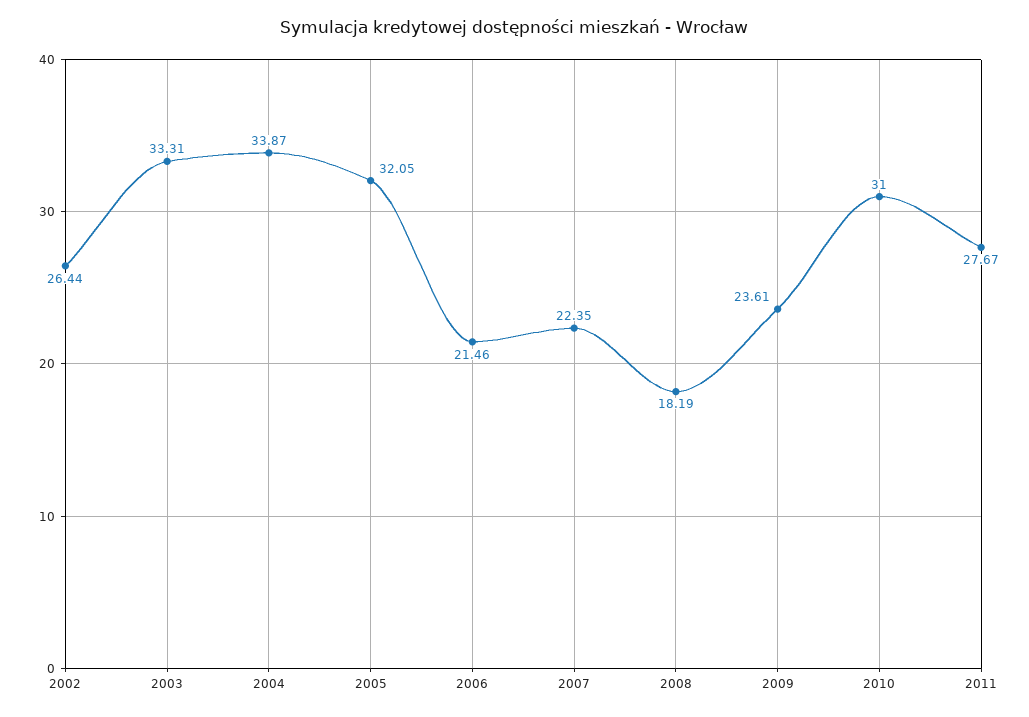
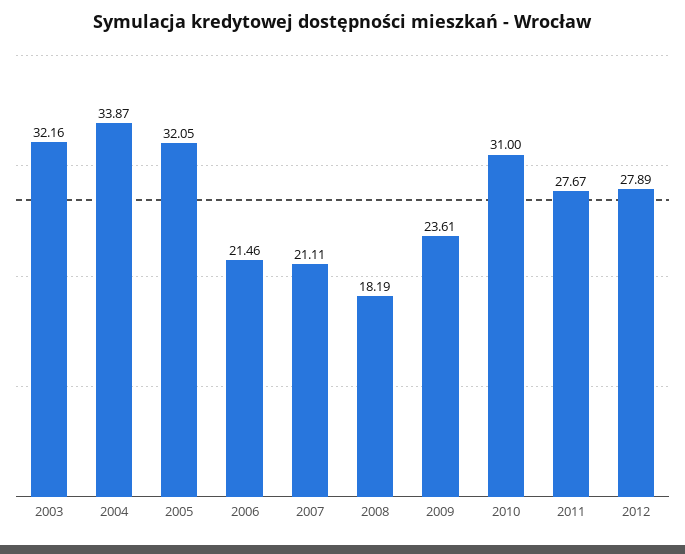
2002: 26.44 -> none
2003: 33.31 -> 32.16
2007: 22.35 -> 21.11
2012: none -> 27.89

